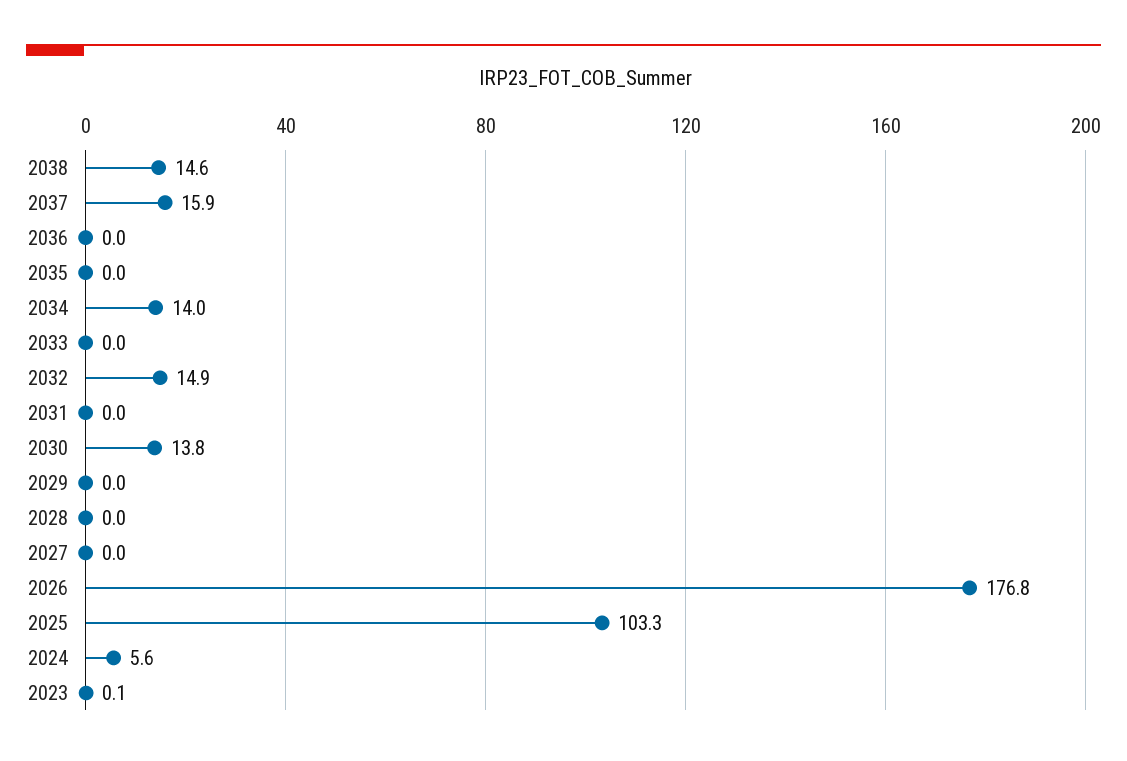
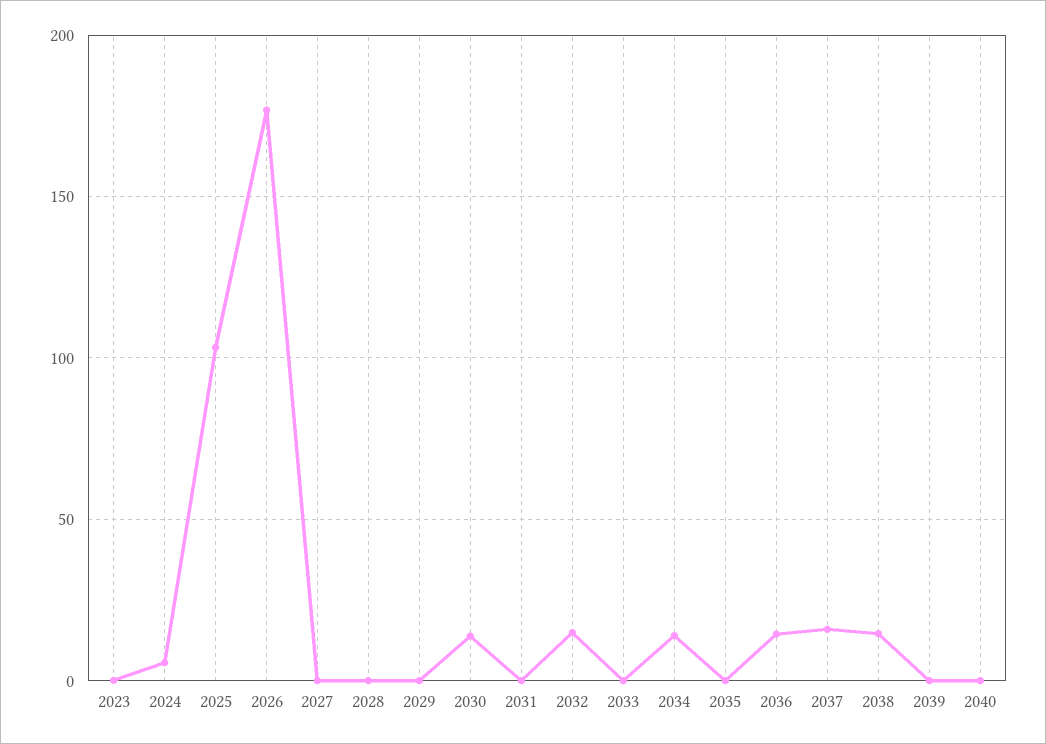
2036: 0 -> 15
2039: none -> 0
2040: none -> 0

